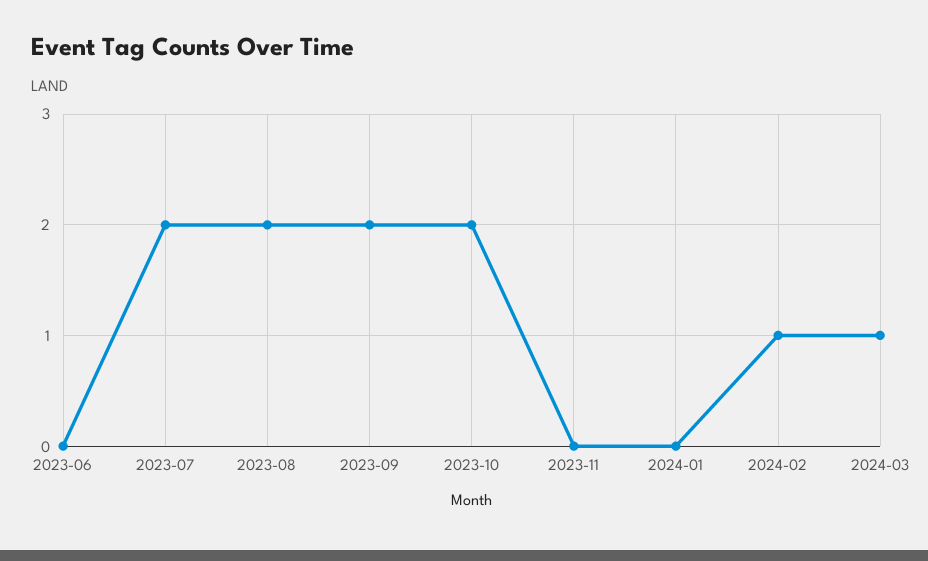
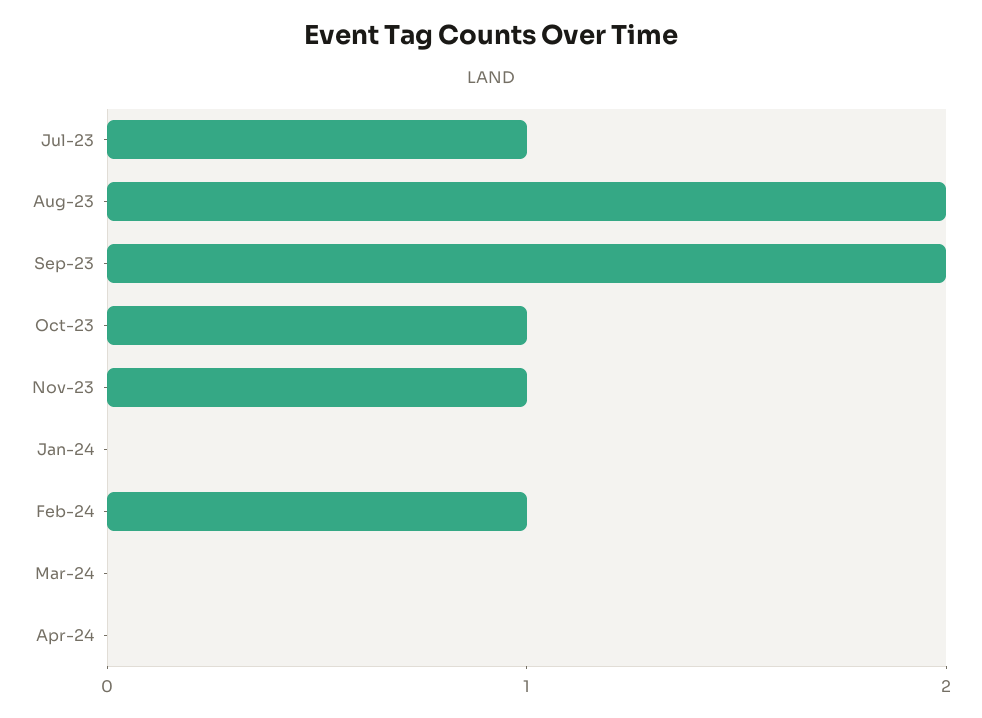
2023-06: 0 -> none
2023-07: 2 -> 1
2023-10: 2 -> 1
2023-11: 0 -> 1
2024-03: 1 -> 0
Apr-24: none -> 0

